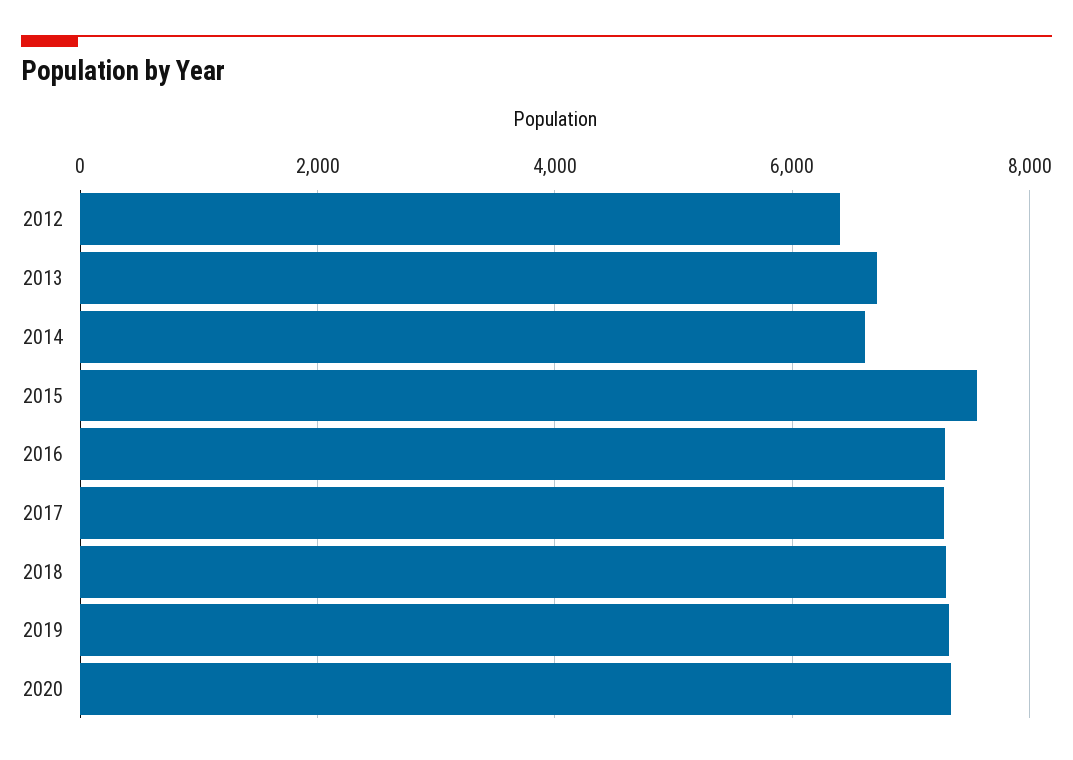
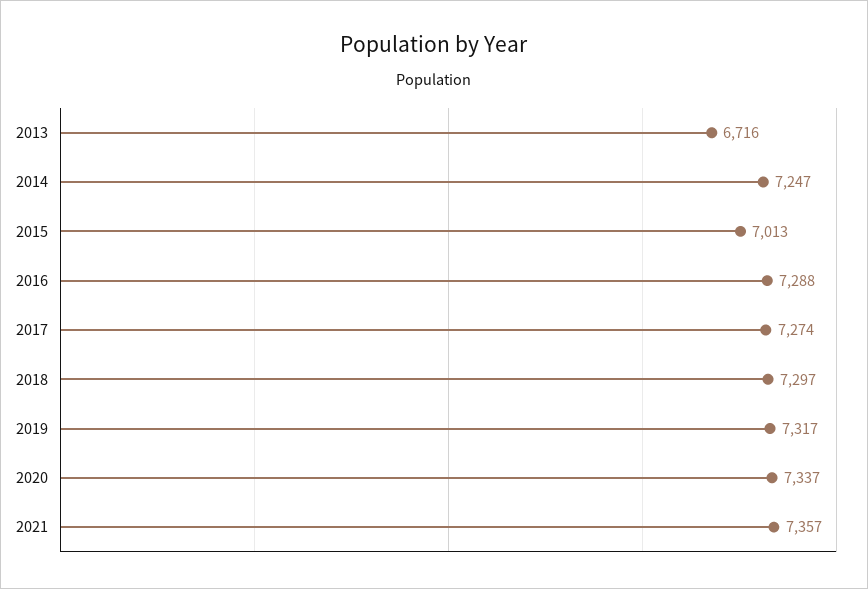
2012: 6400 -> none
2014: 6600 -> 7247
2015: 7600 -> 7013
2021: none -> 7357

